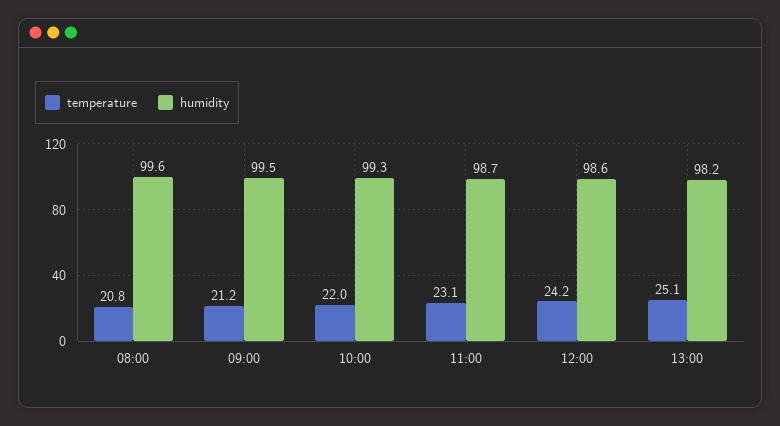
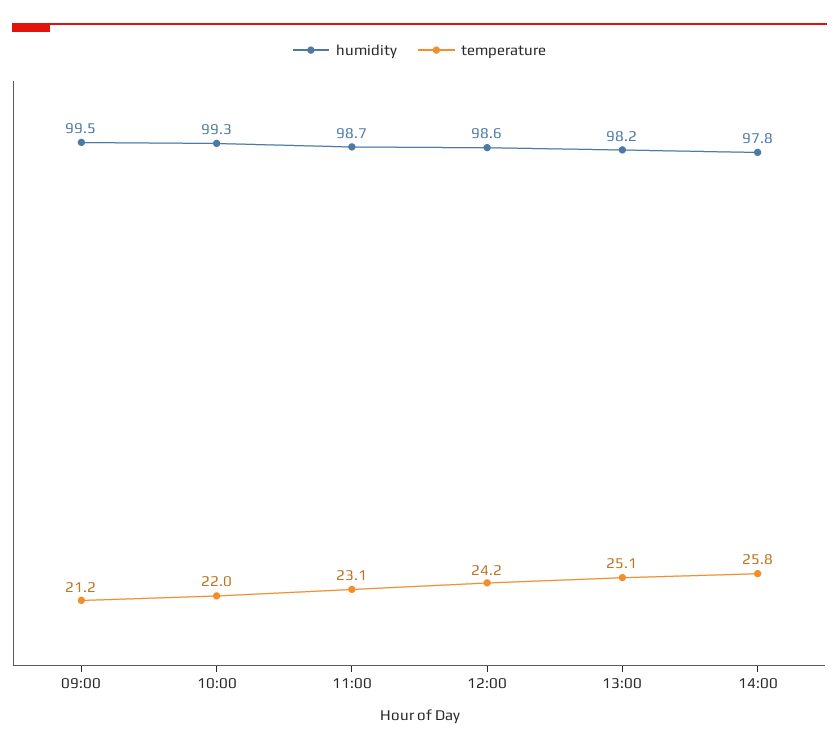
temperature, 08:00: 20.8 -> none
humidity, 08:00: 99.6 -> none
humidity, 14:00: none -> 97.8
temperature, 14:00: none -> 25.8

